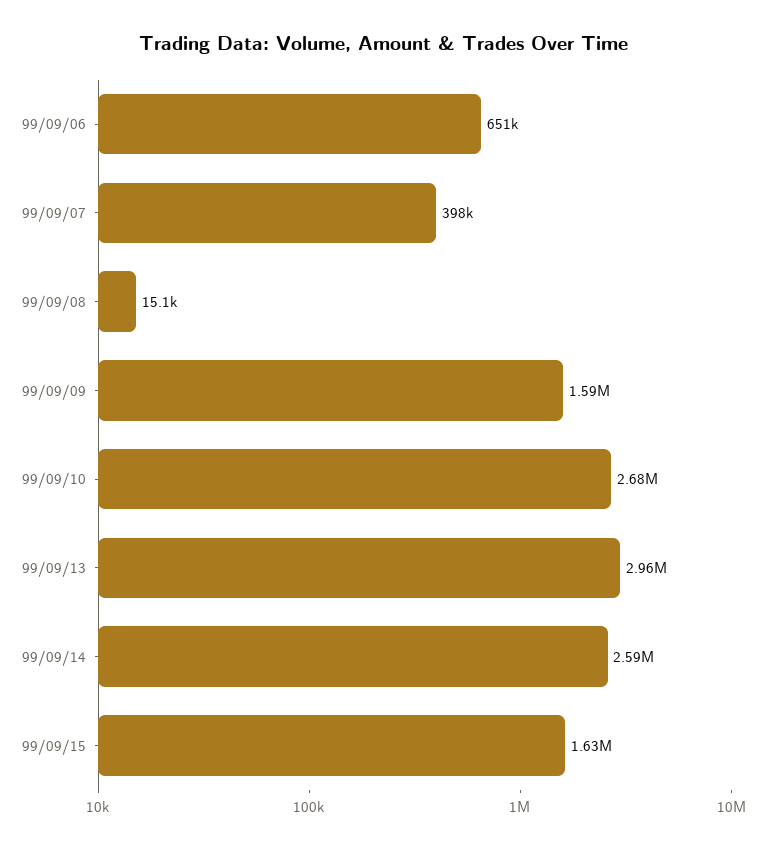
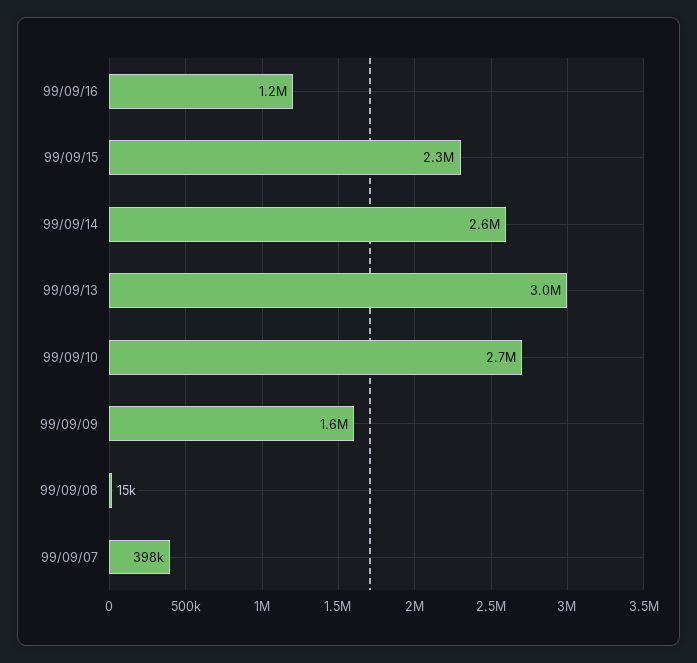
99/09/06: 651000 -> none
99/09/15: 1630000 -> 2300000
99/09/16: none -> 1200000

